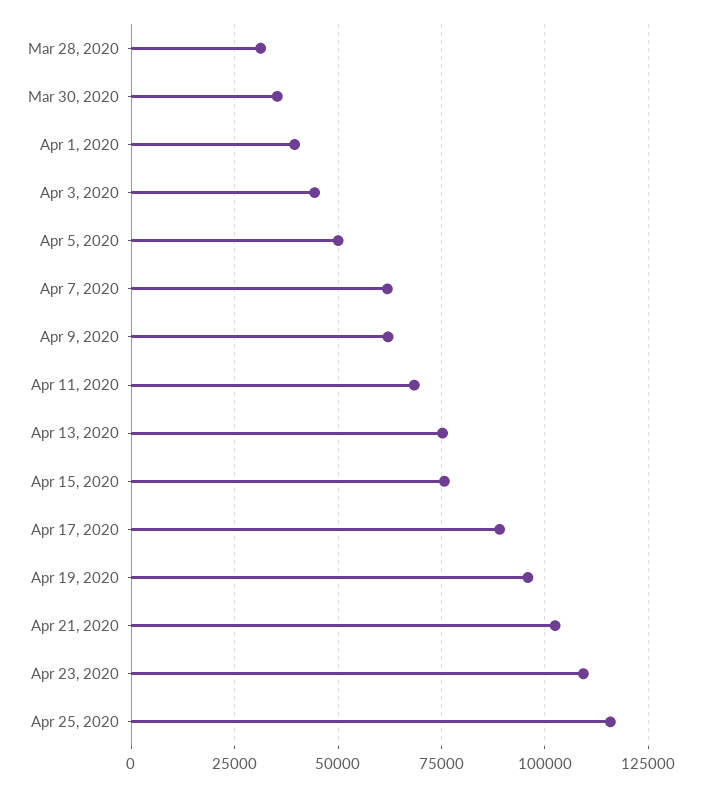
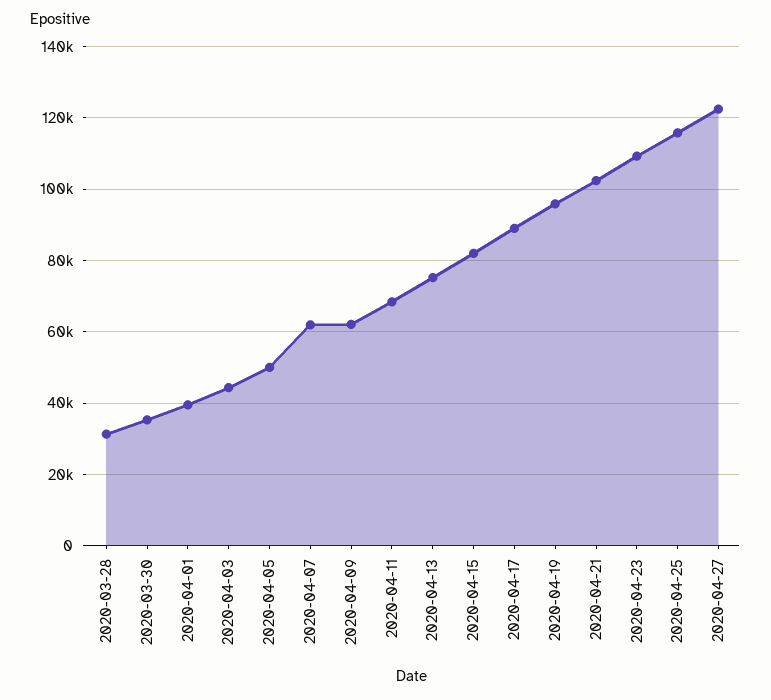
Apr 15, 2020: 75000 -> 82000
2020-04-27: none -> 122000

